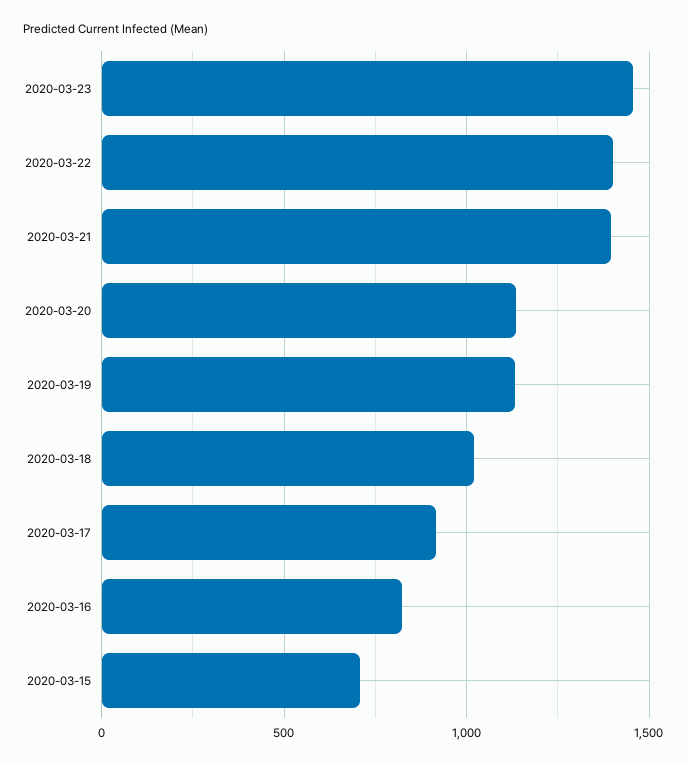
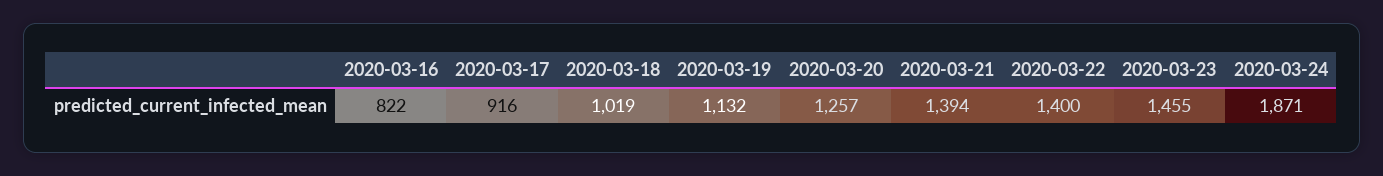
2020-03-20: 1150 -> 1257
2020-03-15: 700 -> none
2020-03-24: none -> 1871

